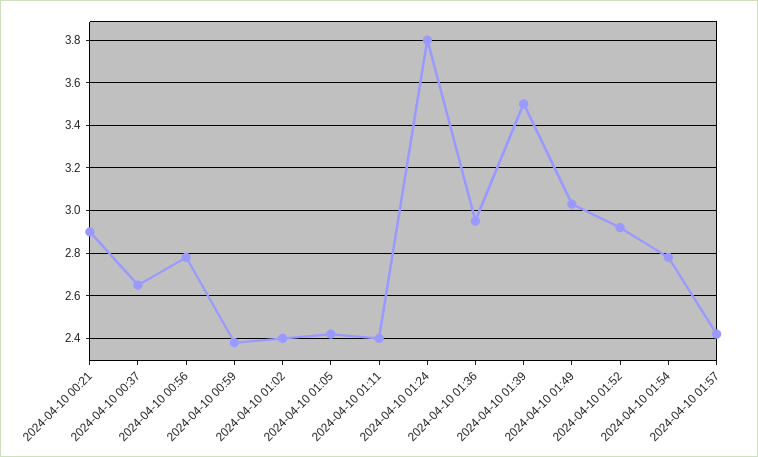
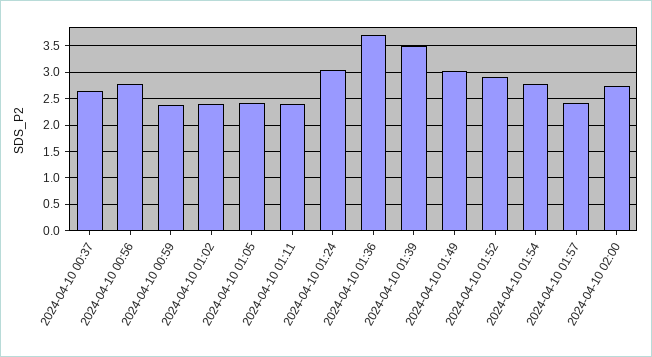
2024-04-10 00:21: 2.9 -> none
2024-04-10 01:24: 3.8 -> 3
2024-04-10 01:36: 2.95 -> 3.75
2024-04-10 02:00: none -> 2.75

